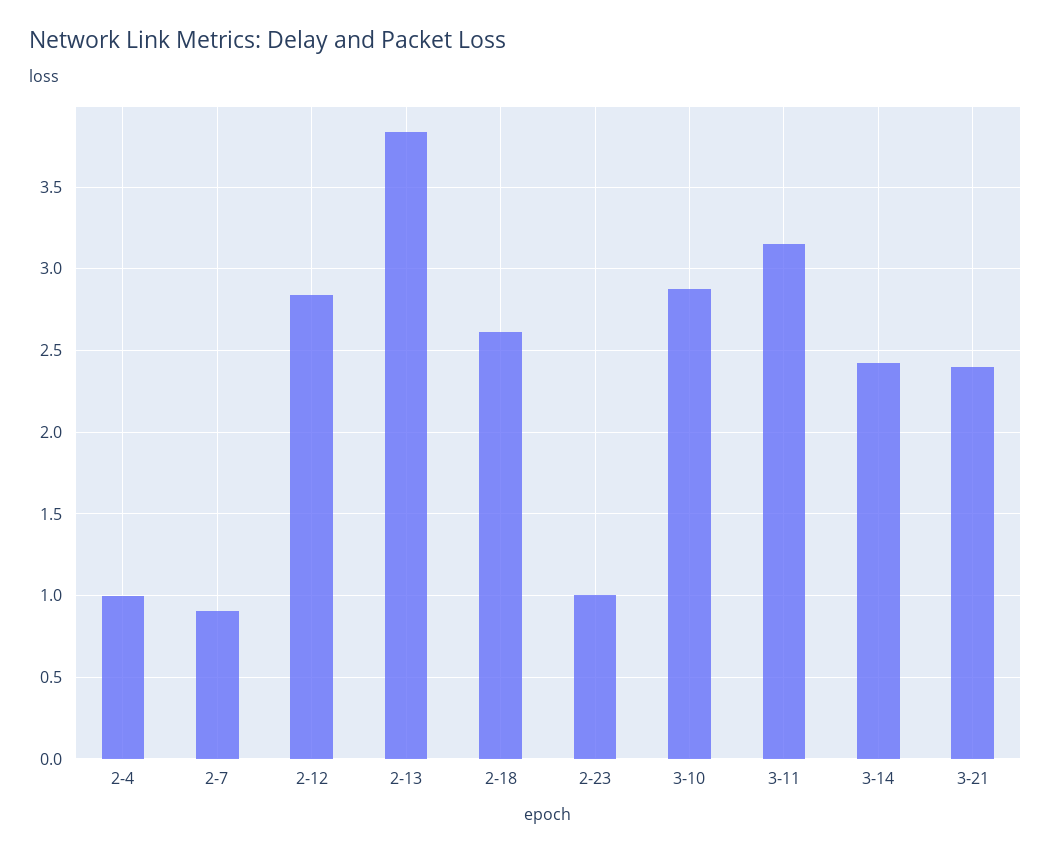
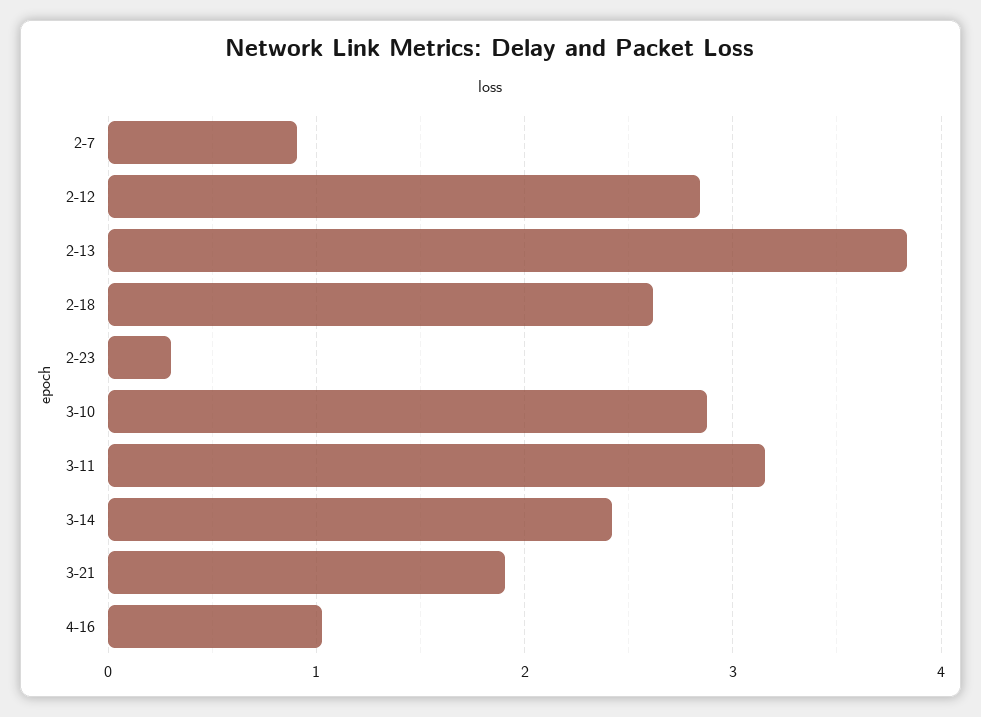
2-4: 1 -> none
2-23: 1 -> 0.3
3-21: 2.4 -> 1.9
4-16: none -> 1

